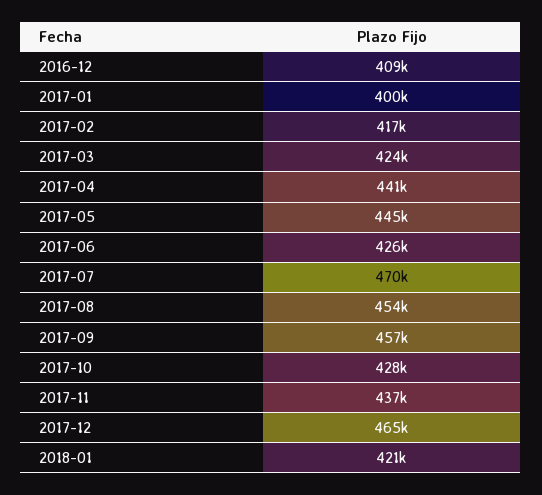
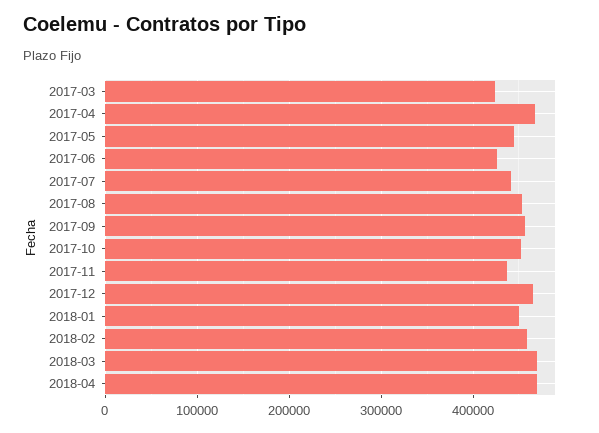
2016-12: 409000 -> none
2017-01: 400000 -> none
2017-02: 417000 -> none
2017-04: 441000 -> 470000
2017-07: 470000 -> 440000
2017-10: 428000 -> 450000
2018-01: 421000 -> 450000
2018-02: none -> 460000
2018-03: none -> 470000
2018-04: none -> 470000

